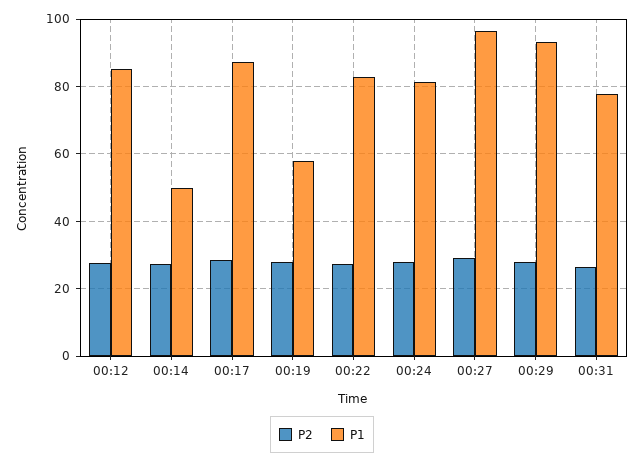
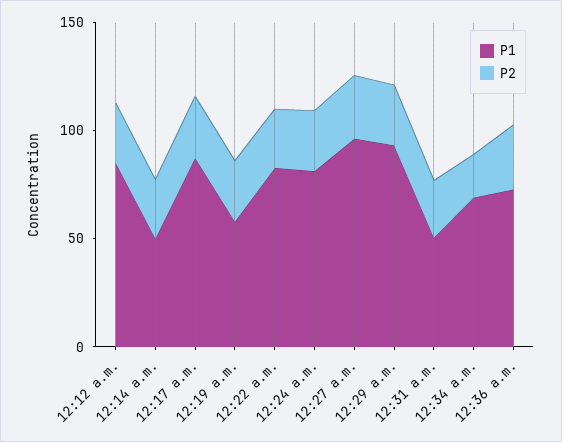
P1, 00:31: 78 -> 50
P1, 12:34 a.m.: none -> 70
P2, 12:34 a.m.: none -> 20
P1, 12:36 a.m.: none -> 70
P2, 12:36 a.m.: none -> 30

